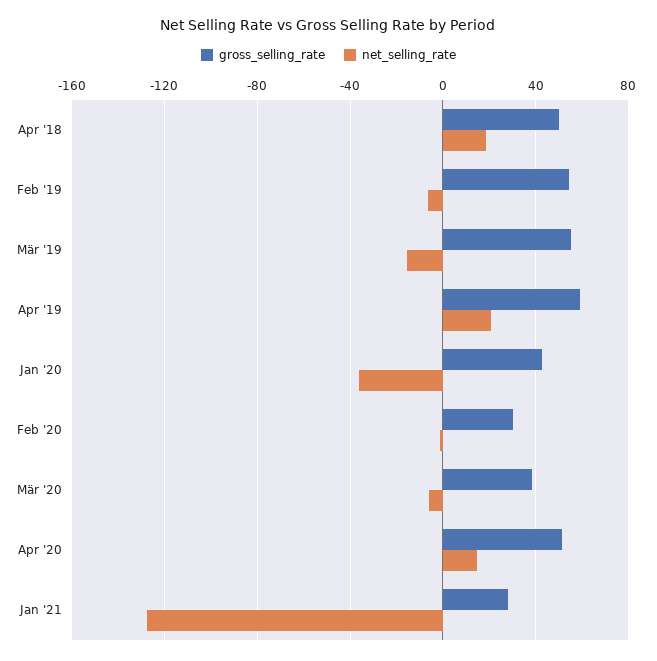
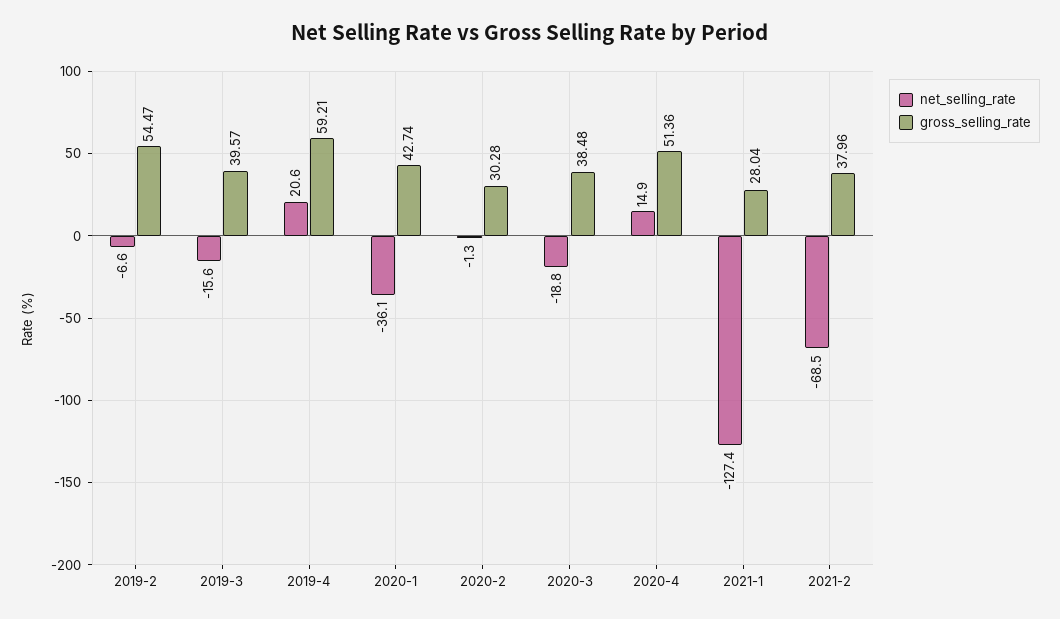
gross_selling_rate, Apr '18: 50 -> none
net_selling_rate, Apr '18: 20 -> none
gross_selling_rate, Mär '19: 55 -> 39.57
net_selling_rate, Mär '20: -5 -> -18.8
net_selling_rate, 2021-2: none -> -68.5
gross_selling_rate, 2021-2: none -> 37.96

